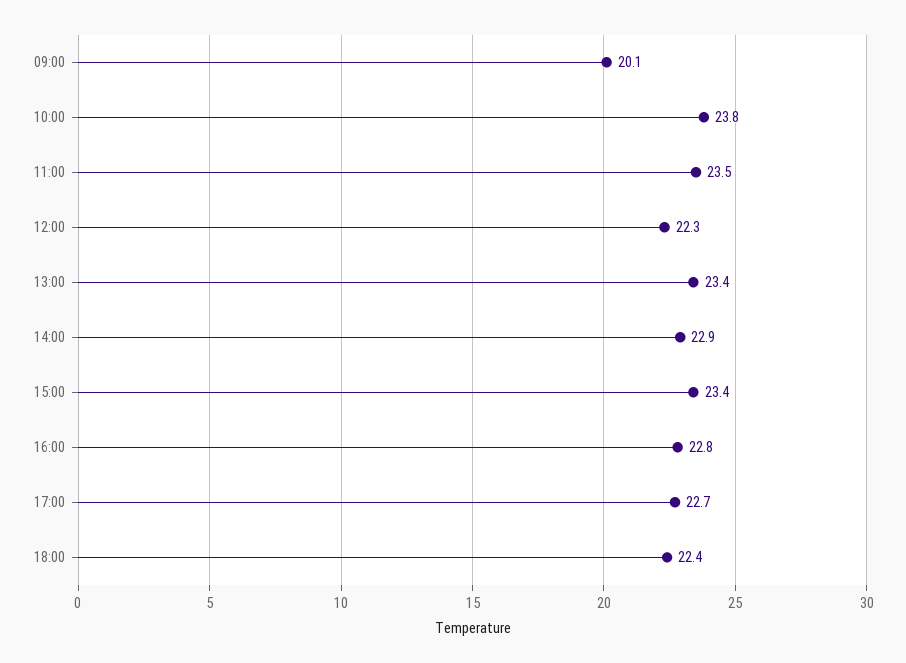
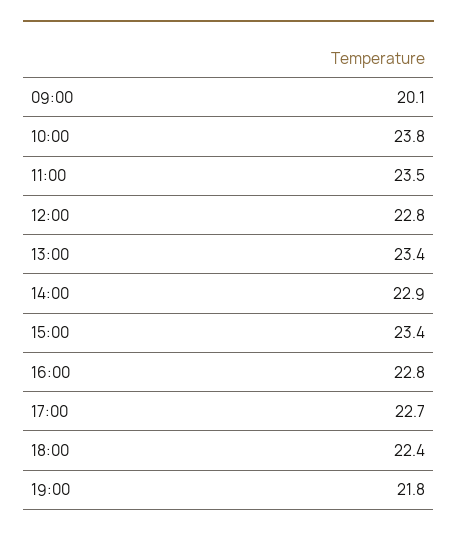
12:00: 22.3 -> 22.8
19:00: none -> 21.8

